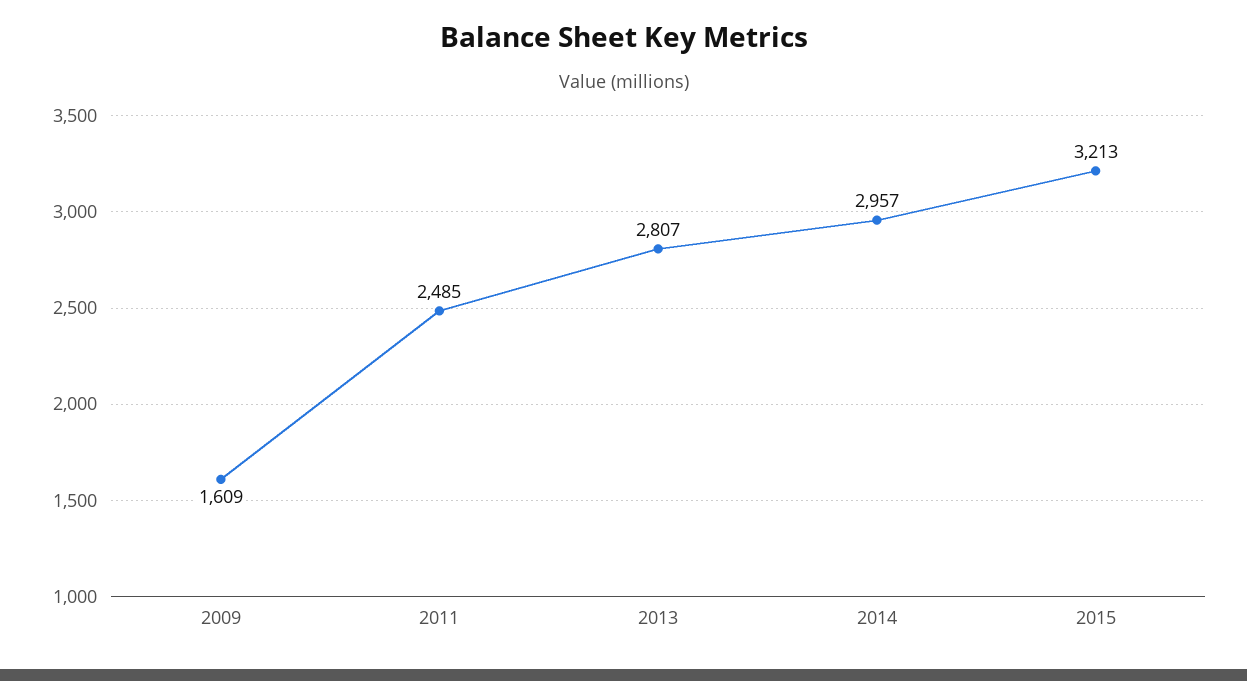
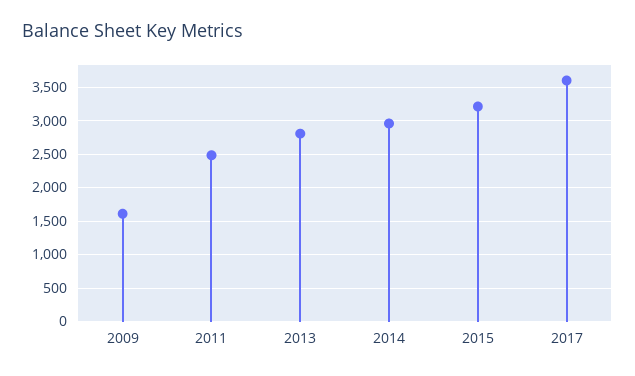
2017: none -> 3600

